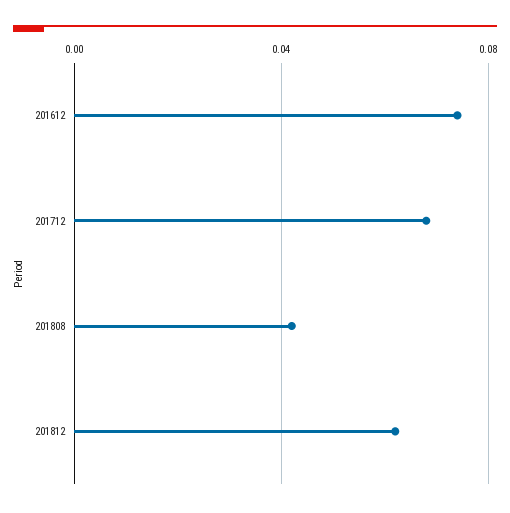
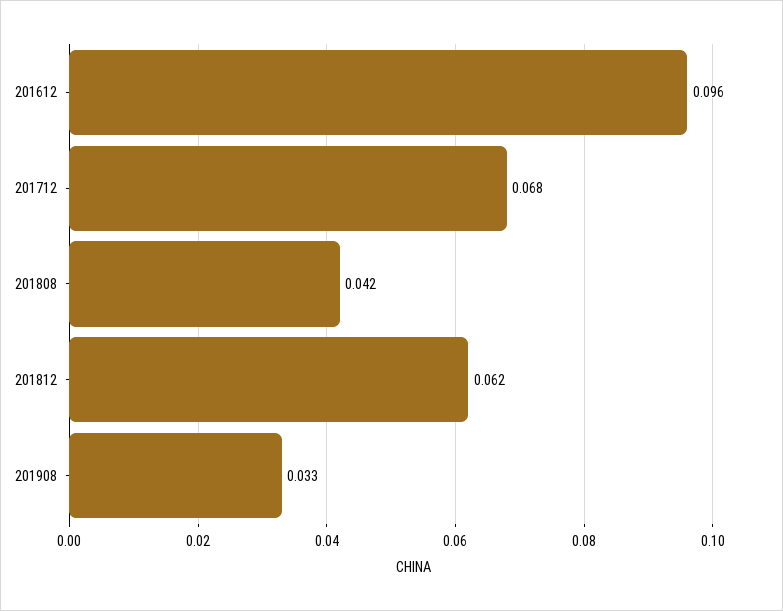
201612: 0.075 -> 0.096
201908: none -> 0.033

